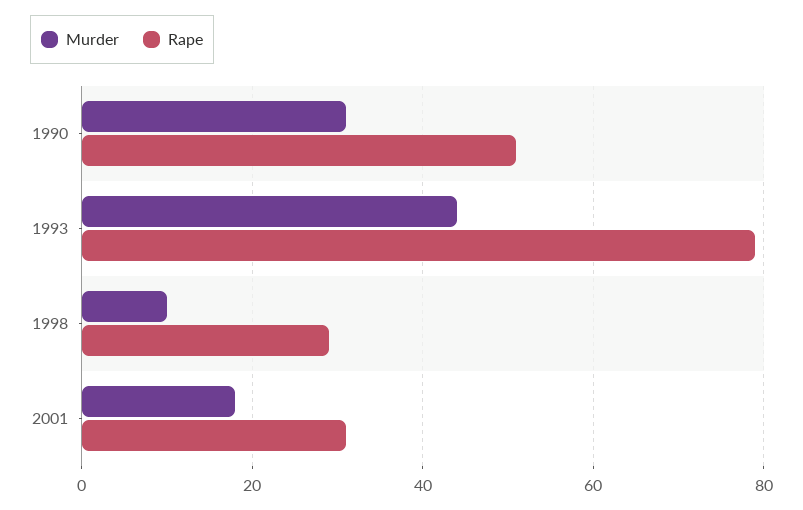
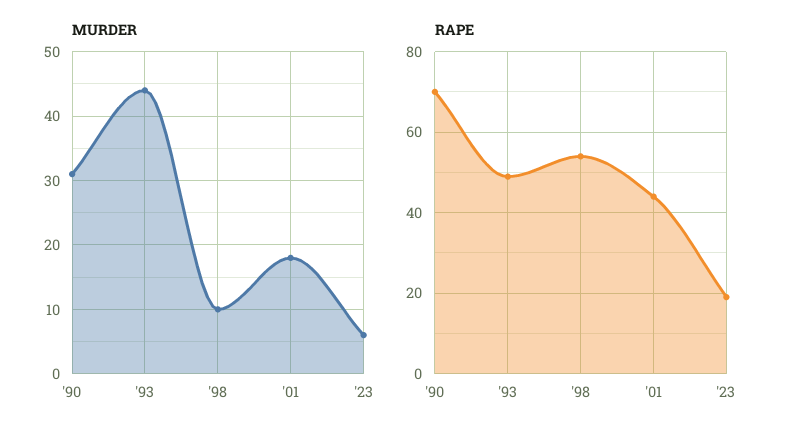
Rape, 1990: 50 -> 70
Rape, 1993: 80 -> 50
Rape, 1998: 30 -> 55
Rape, 2001: 30 -> 45
Murder, '23: none -> 6
Rape, '23: none -> 20

